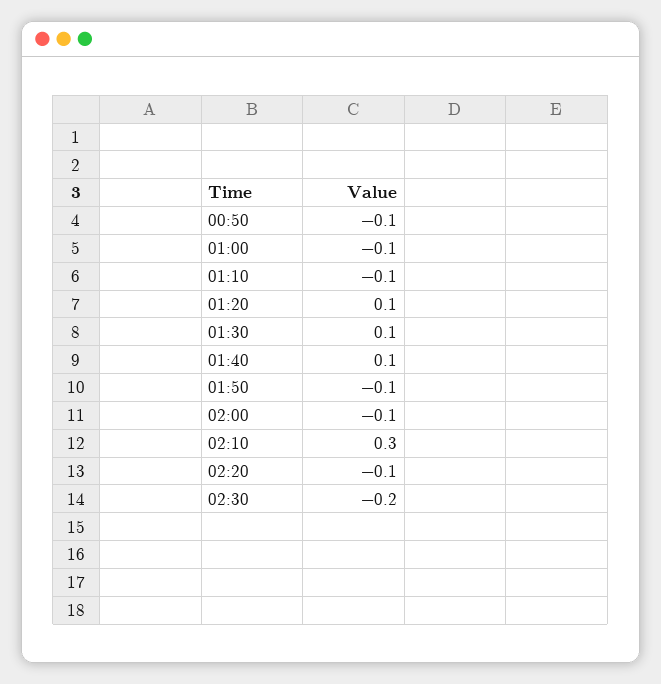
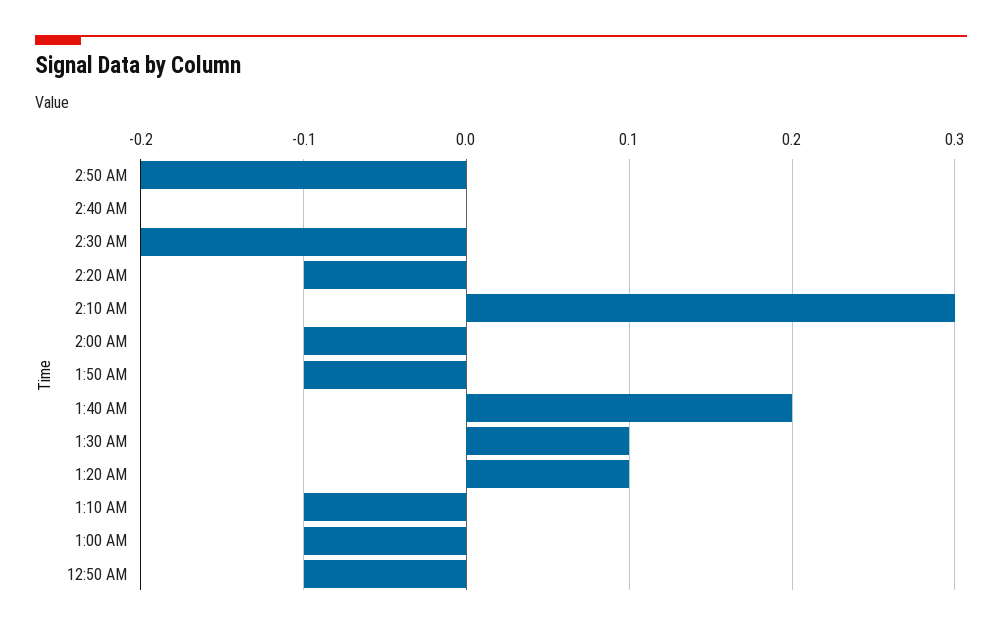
01:40: 0.1 -> 0.2
2:50 AM: none -> -0.2
2:40 AM: none -> 0

